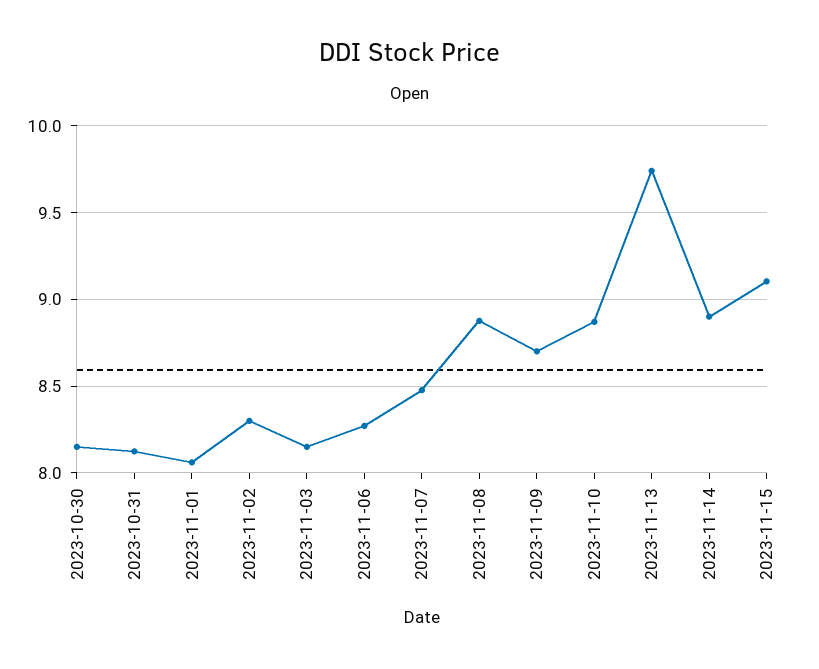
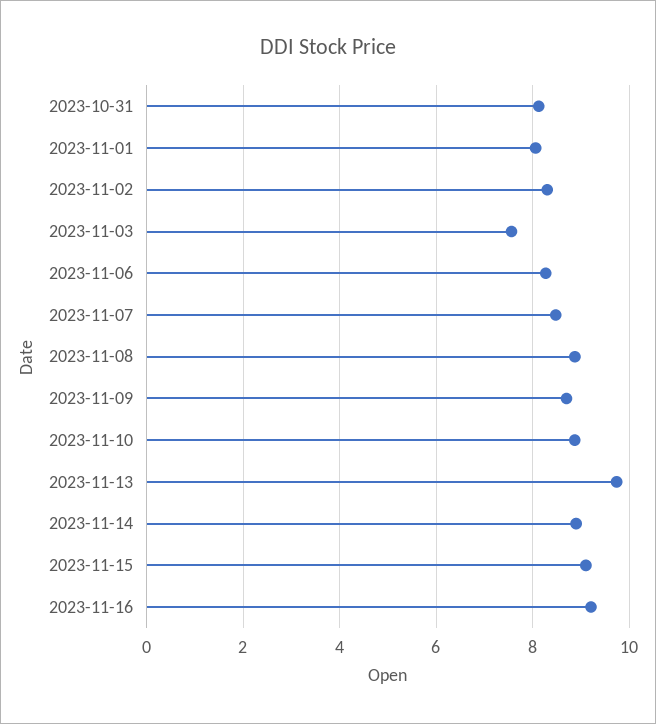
2023-10-30: 8.15 -> none
2023-11-03: 8.15 -> 7.6
2023-11-16: none -> 9.2

